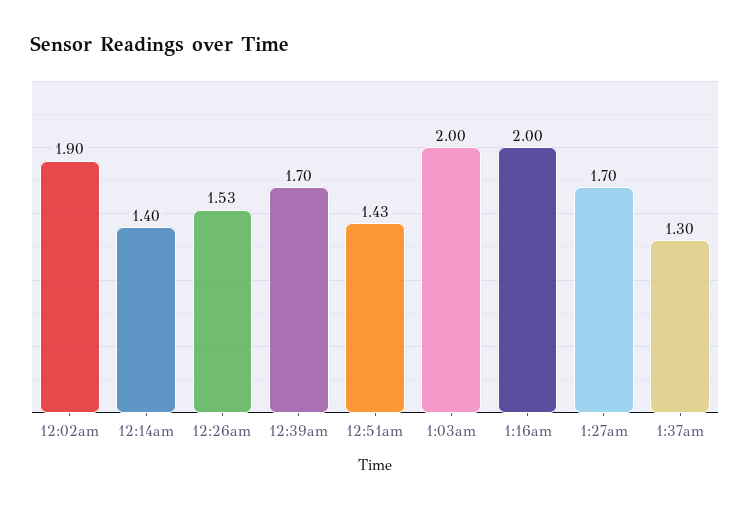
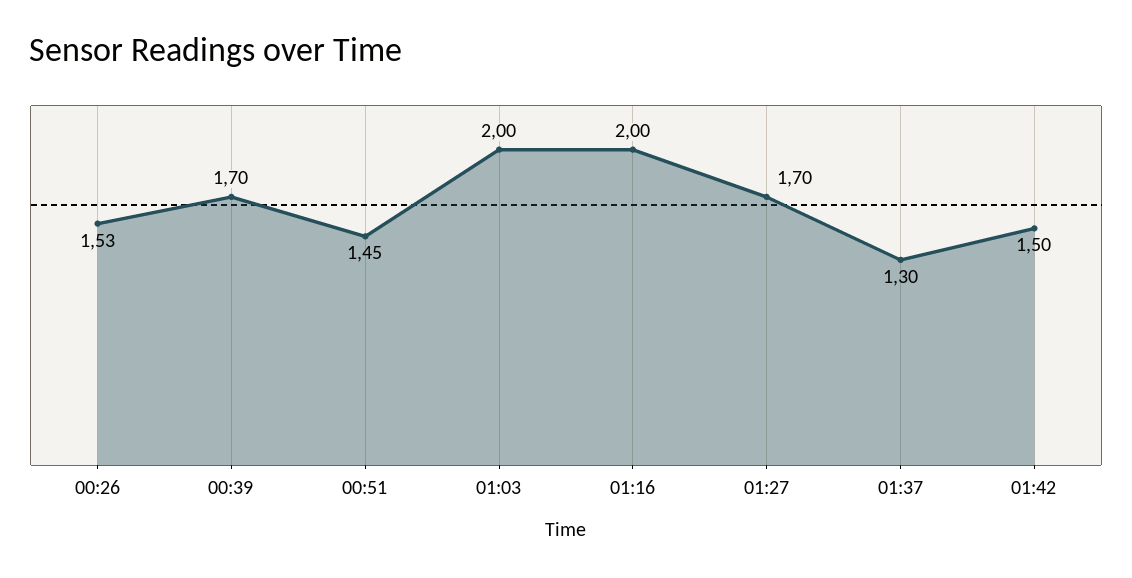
12:02am: 1.9 -> none
12:14am: 1.4 -> none
12:51am: 1.43 -> 1.45
01:42: none -> 1.5

